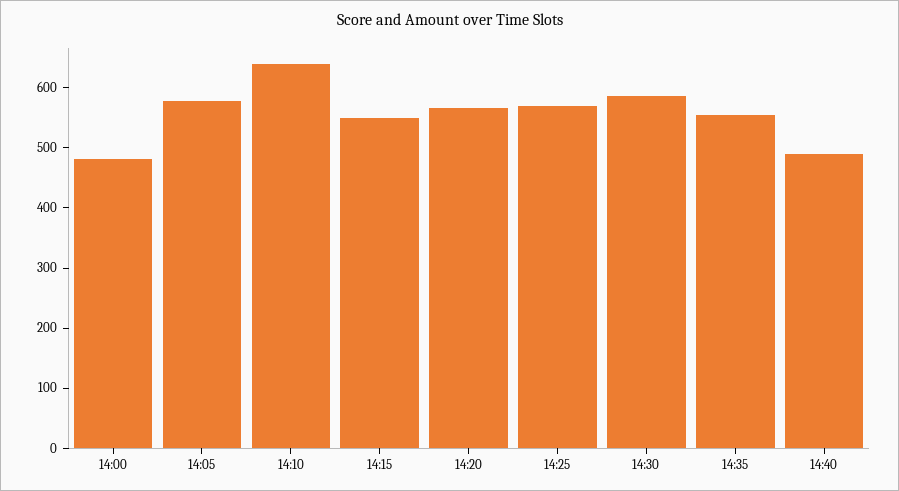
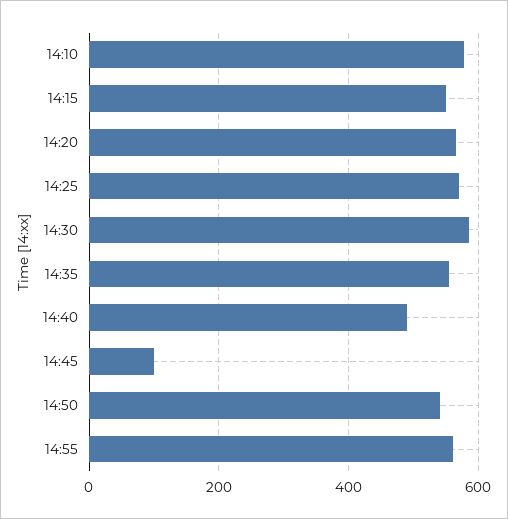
14:00: 480 -> none
14:05: 580 -> none
14:10: 640 -> 580
14:45: none -> 100
14:50: none -> 540
14:55: none -> 560

